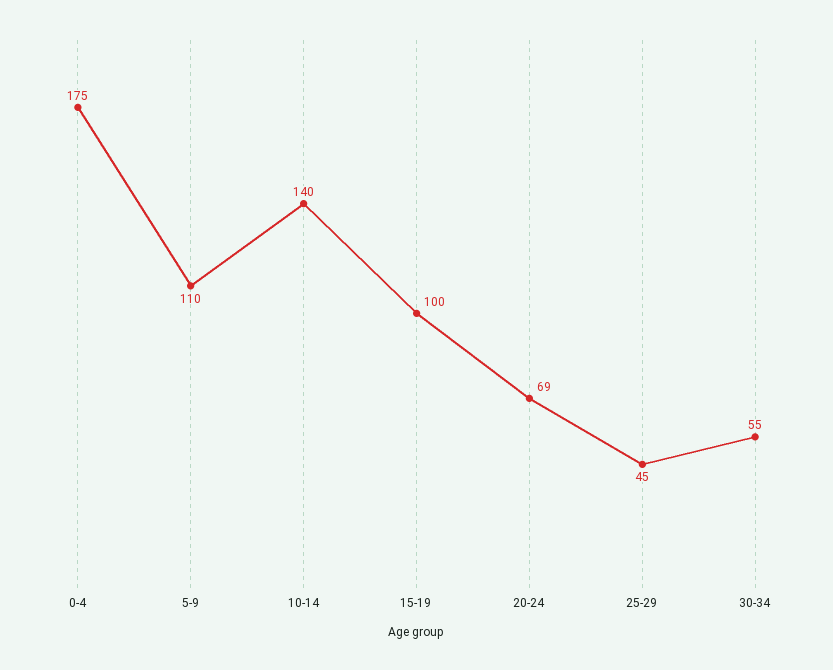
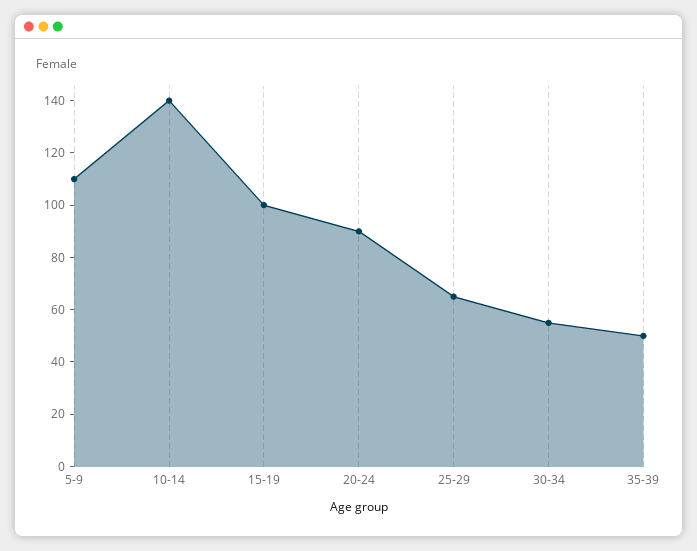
0-4: 175 -> none
20-24: 69 -> 90
25-29: 45 -> 65
35-39: none -> 50

